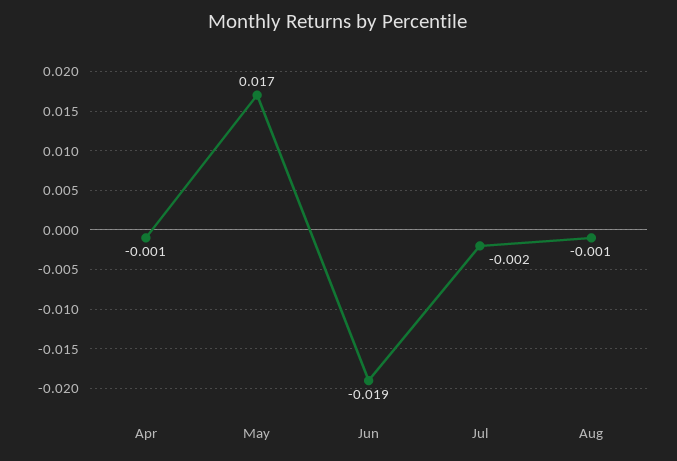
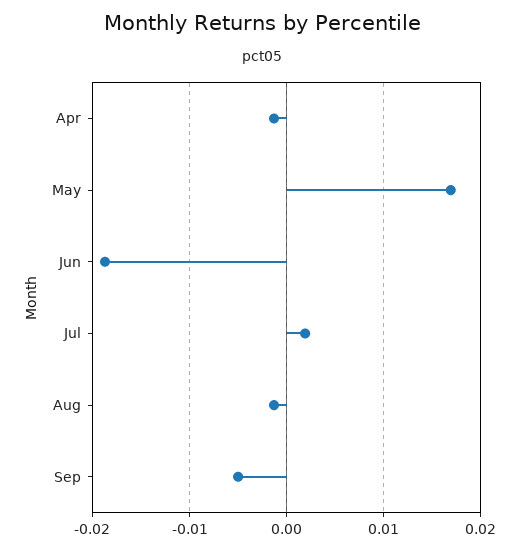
Jul: -0.002 -> 0.002
Sep: none -> -0.005

